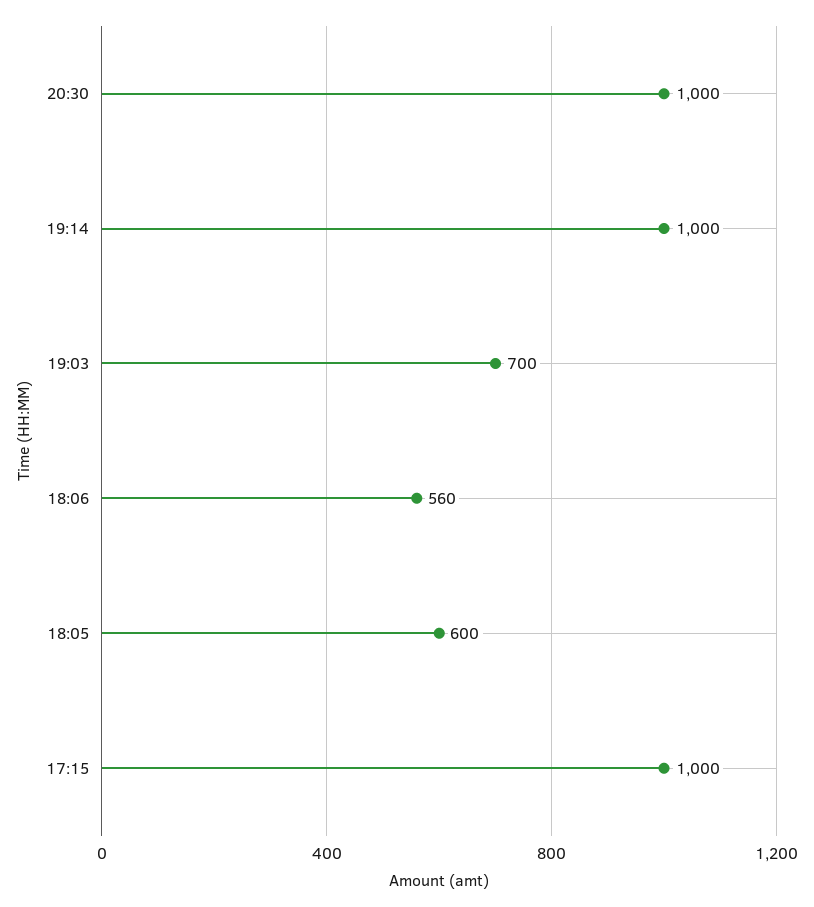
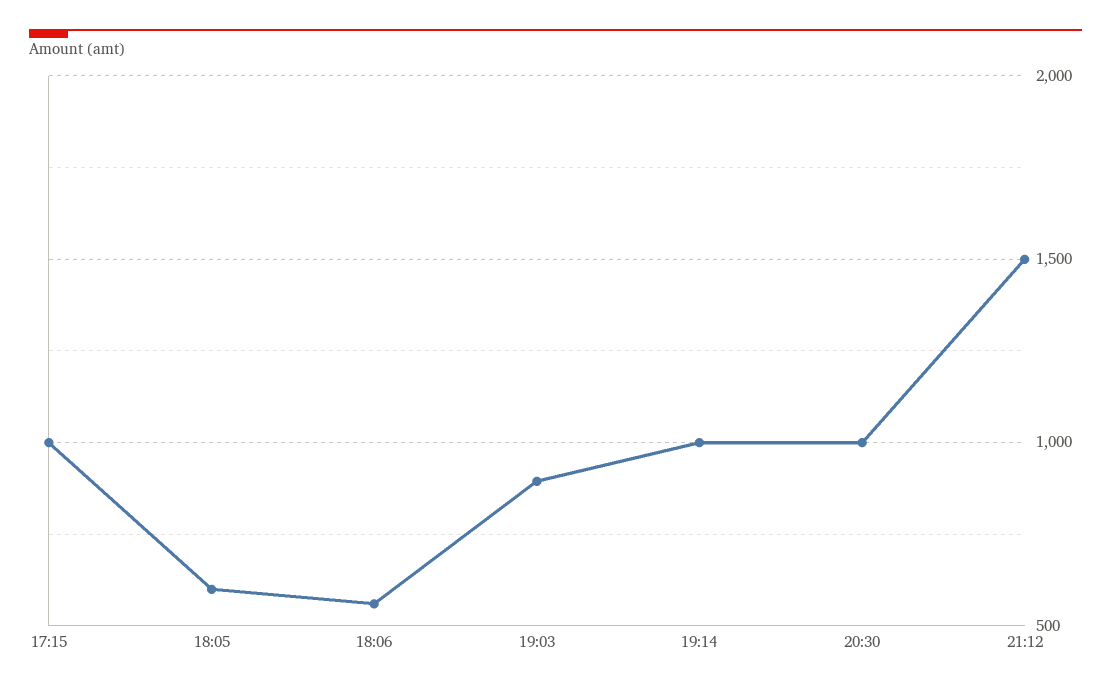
19:03: 700 -> 900
21:12: none -> 1500

